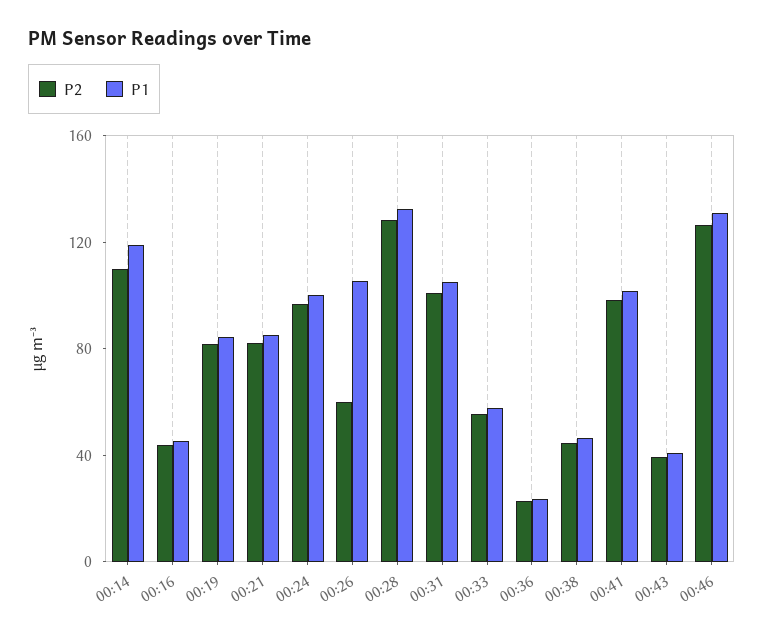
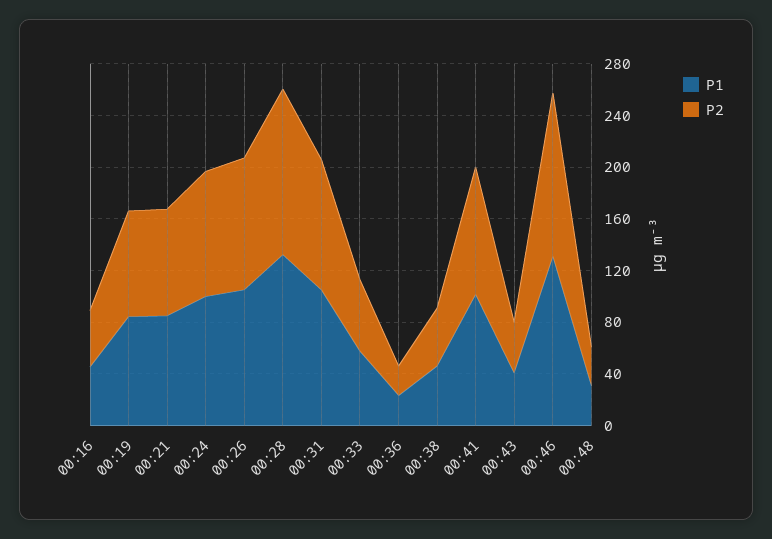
P2, 00:14: 110 -> none
P1, 00:14: 120 -> none
P2, 00:26: 60 -> 100
P1, 00:48: none -> 30
P2, 00:48: none -> 30

